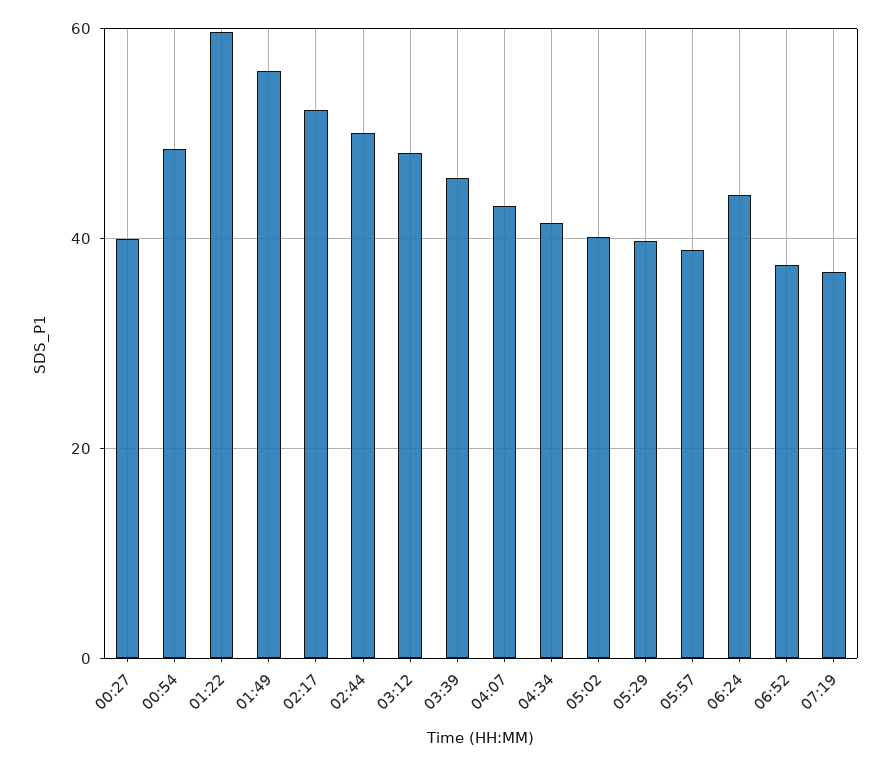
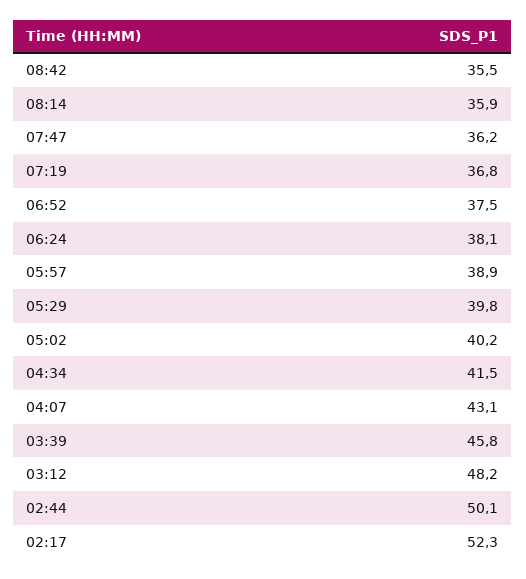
00:27: 40 -> none
00:54: 48 -> none
01:22: 60 -> none
01:49: 56 -> none
06:24: 44 -> 38.1
08:42: none -> 35.5
08:14: none -> 35.9
07:47: none -> 36.2

